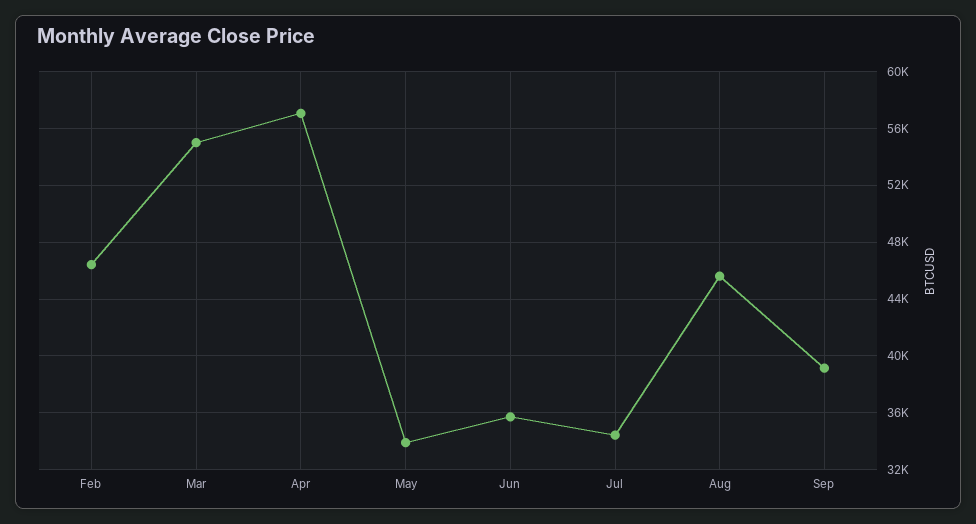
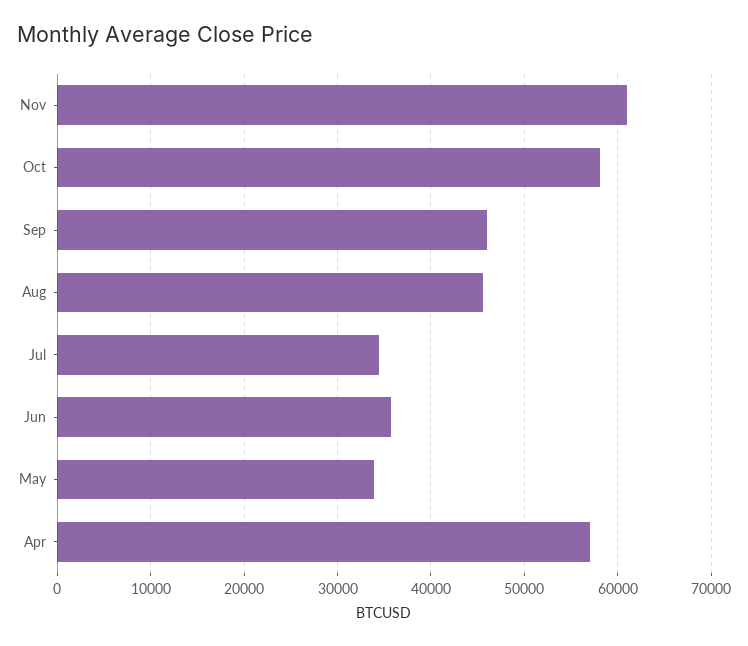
Feb: 46500 -> none
Mar: 55000 -> none
Sep: 39000 -> 46000
Nov: none -> 61000
Oct: none -> 58000

